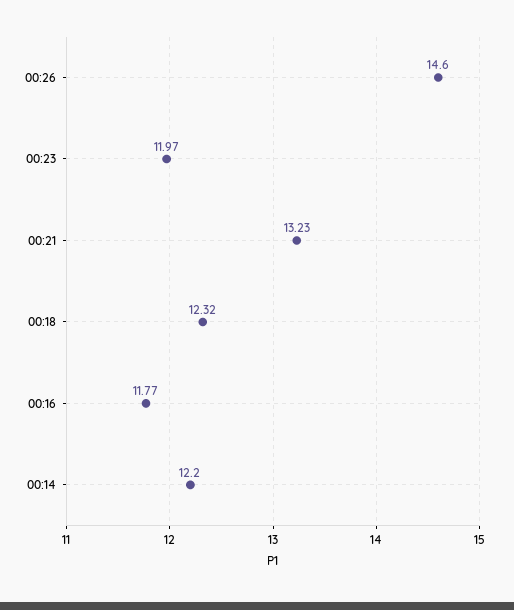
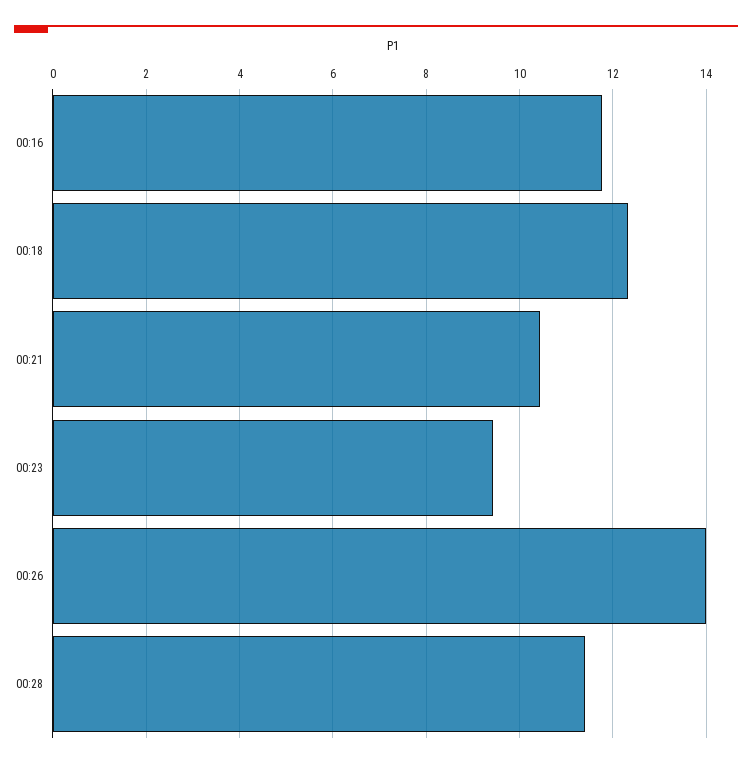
00:26: 14.6 -> 14
00:23: 11.97 -> 9.4
00:21: 13.23 -> 10.4
00:14: 12.2 -> none
00:28: none -> 11.4

